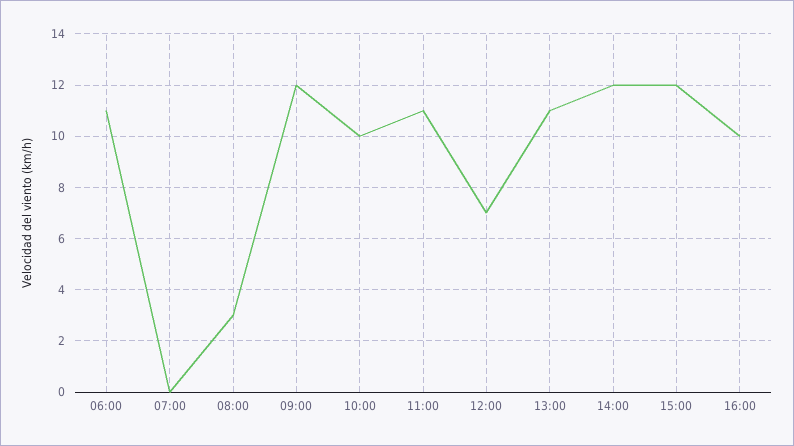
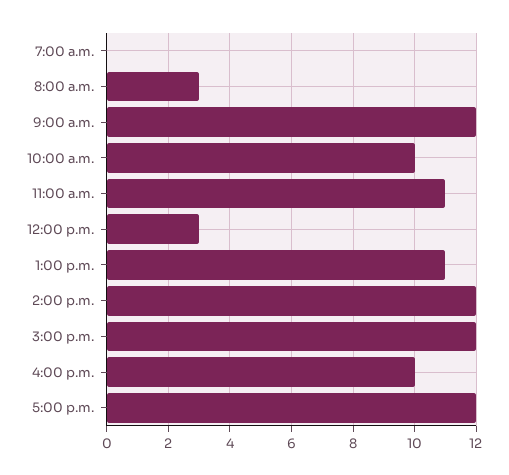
06:00: 11 -> none
12:00: 7 -> 3
5:00 p.m.: none -> 12

